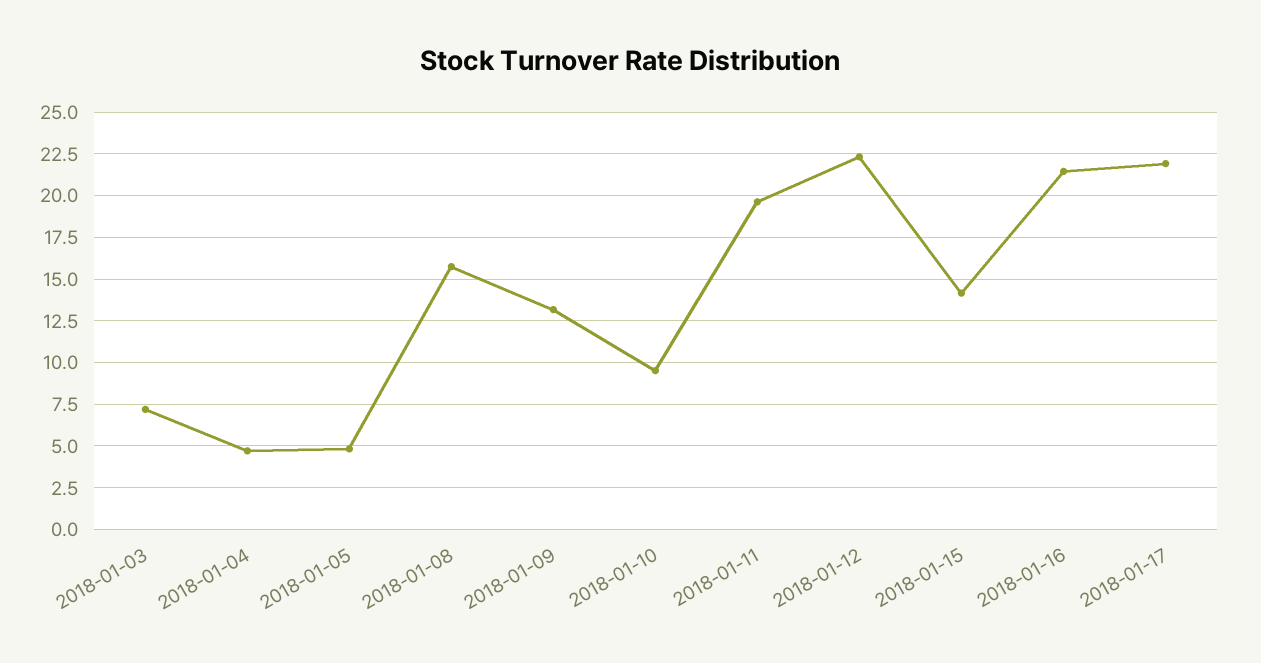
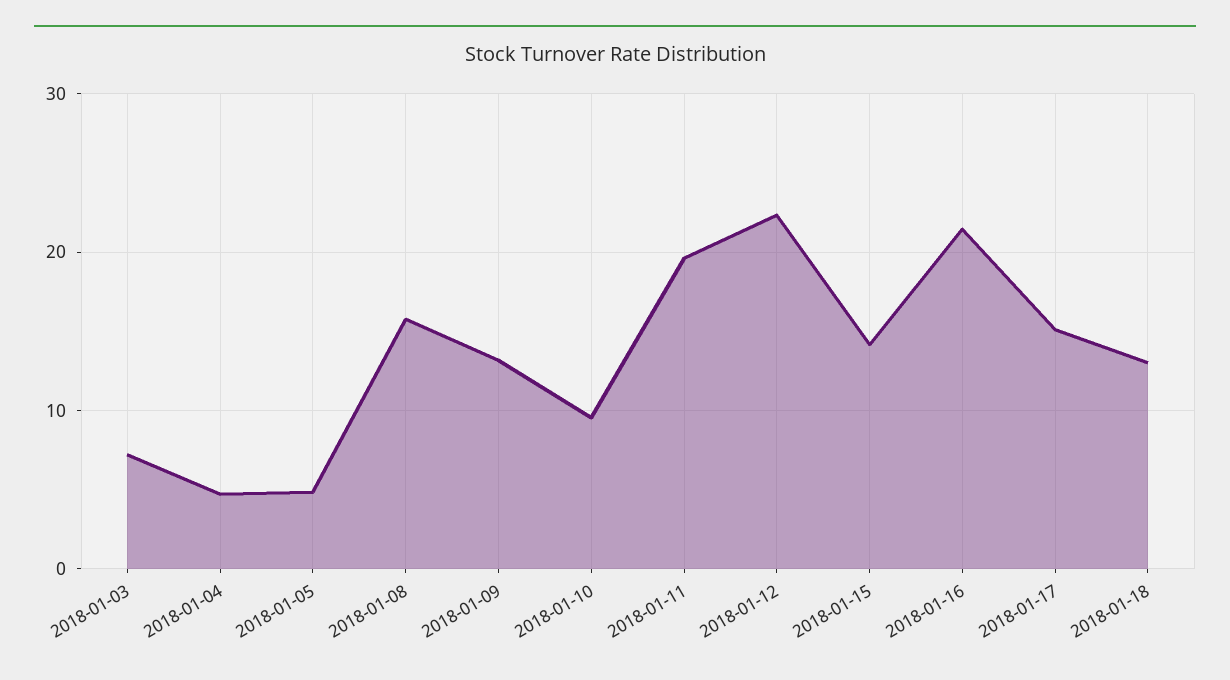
2018-01-17: 22 -> 15
2018-01-18: none -> 13

